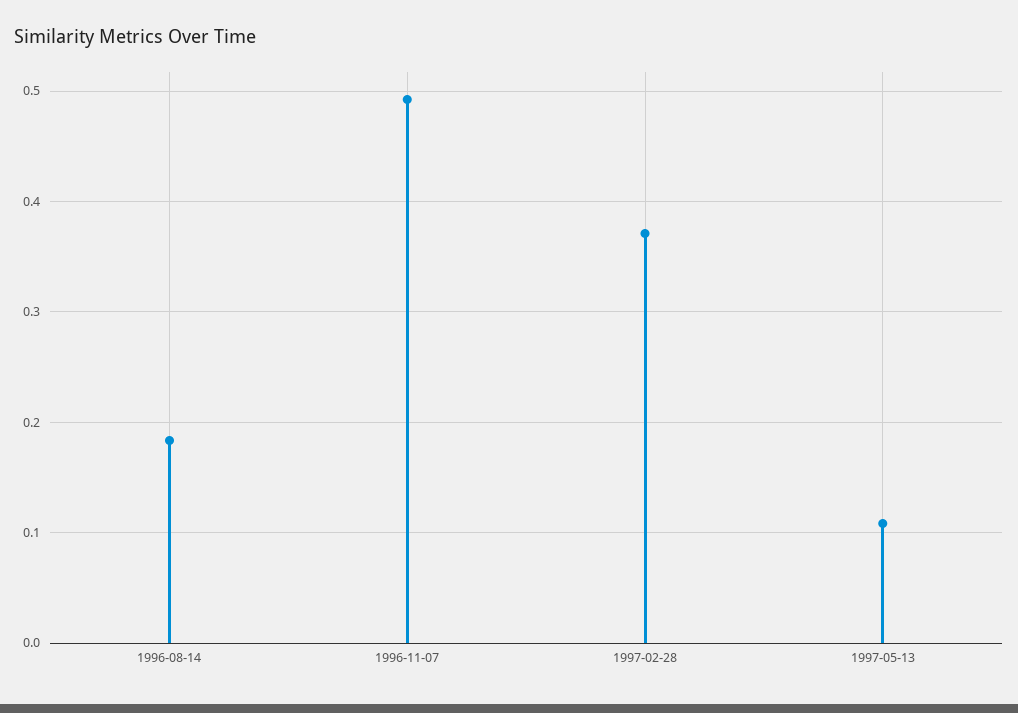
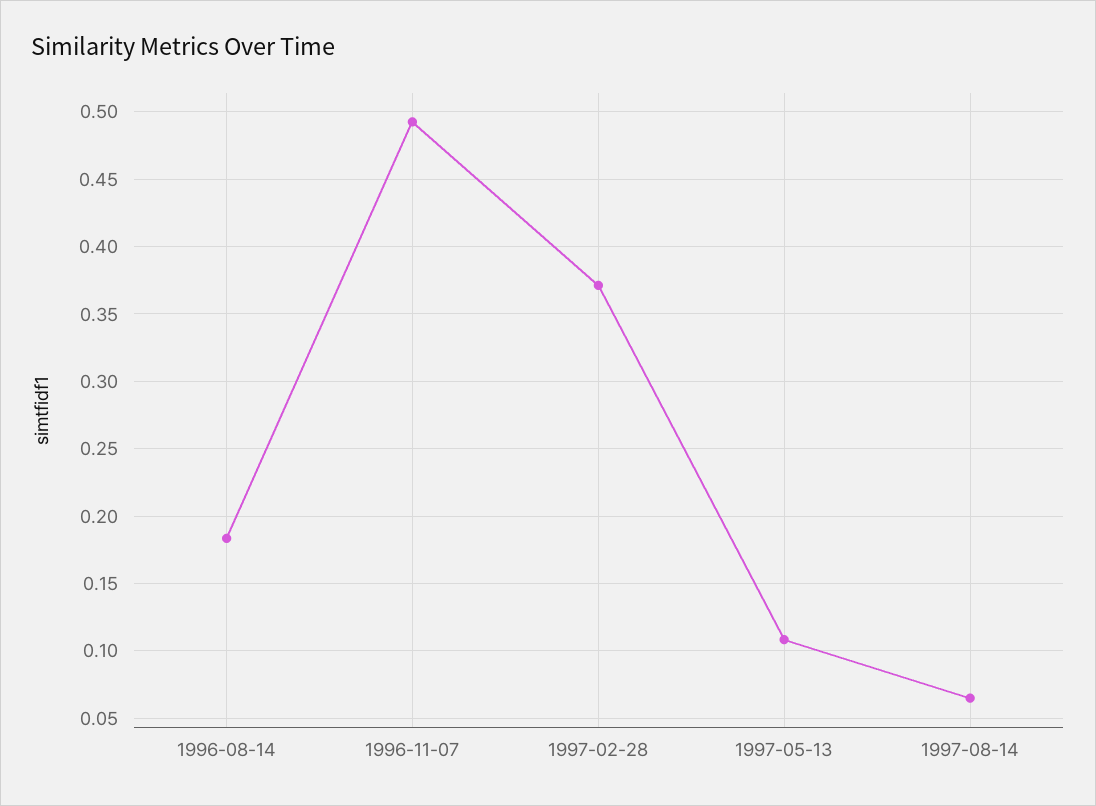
1997-08-14: none -> 0.065

